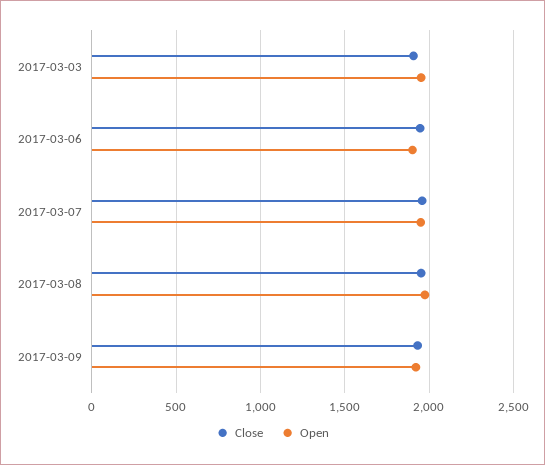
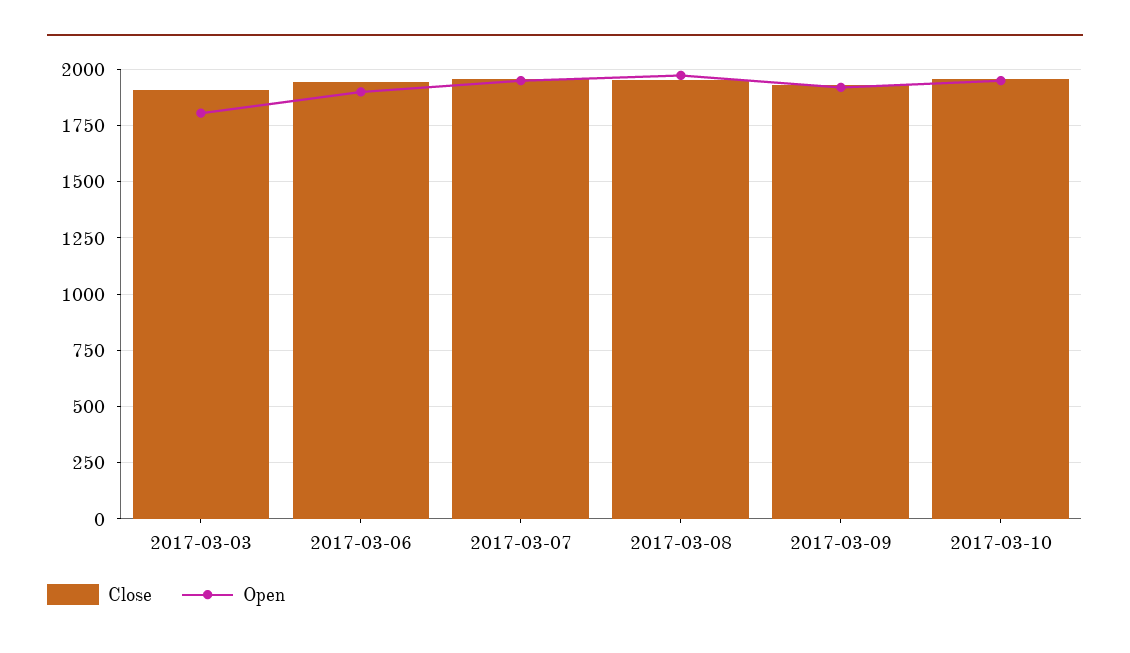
Open, 2017-03-03: 1950 -> 1800
Close, 2017-03-10: none -> 1950
Open, 2017-03-10: none -> 1950

